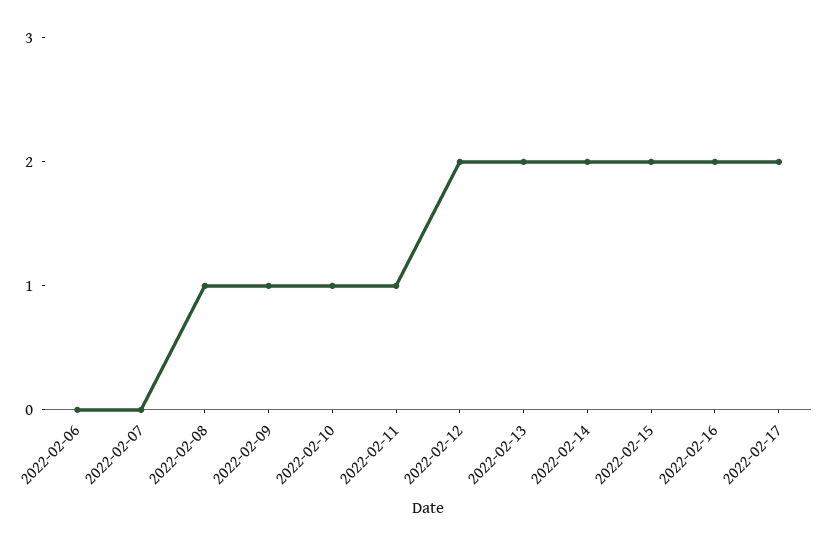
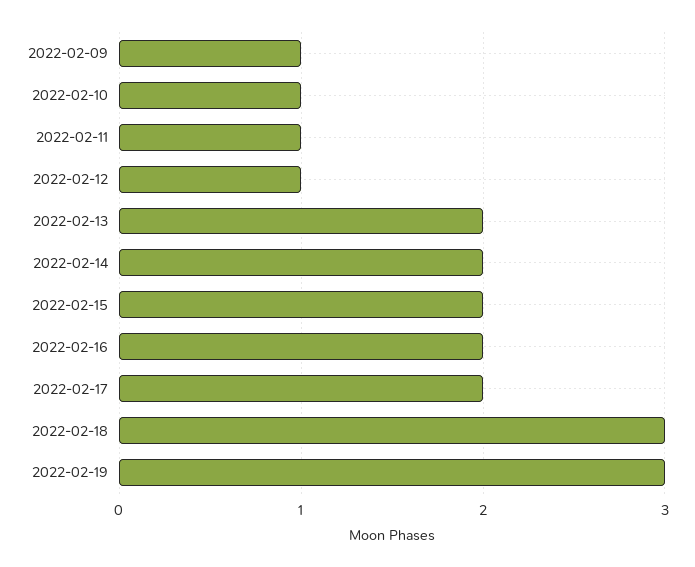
2022-02-06: 0 -> none
2022-02-07: 0 -> none
2022-02-08: 1 -> none
2022-02-12: 2 -> 1
2022-02-18: none -> 3
2022-02-19: none -> 3

